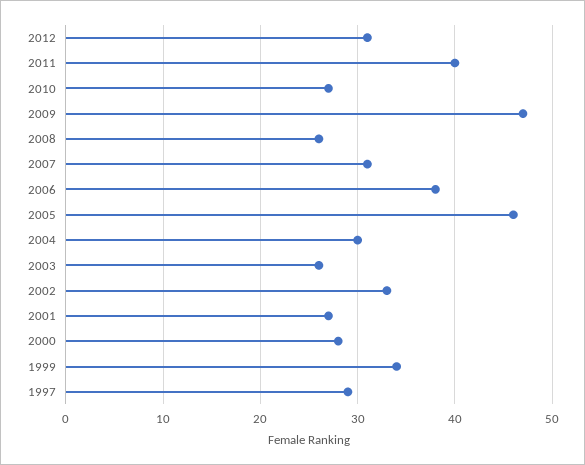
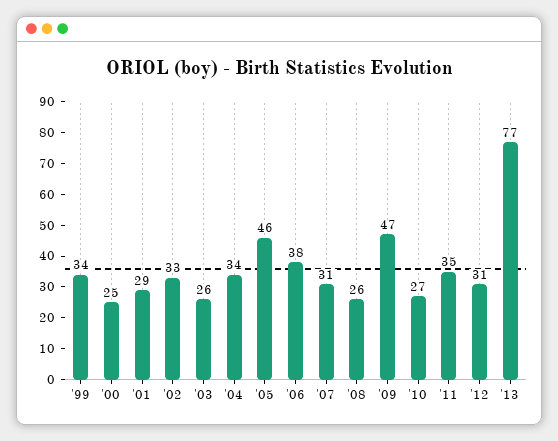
2011: 40 -> 35
2004: 30 -> 34
2001: 27 -> 29
2000: 28 -> 25
1997: 29 -> none
'13: none -> 77

